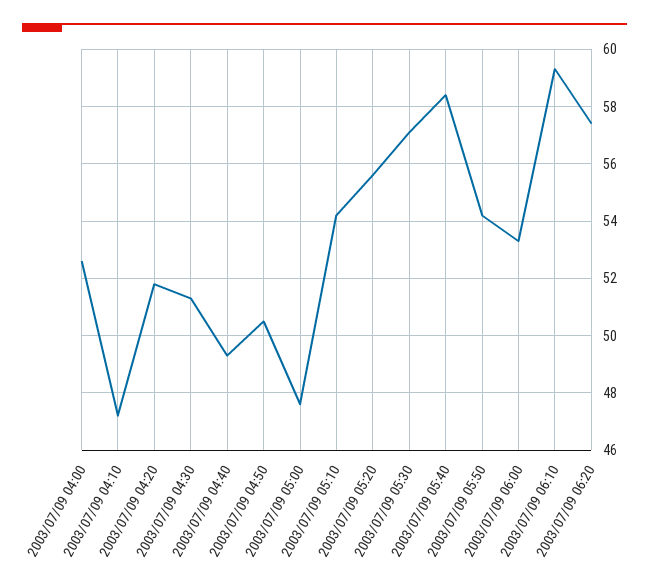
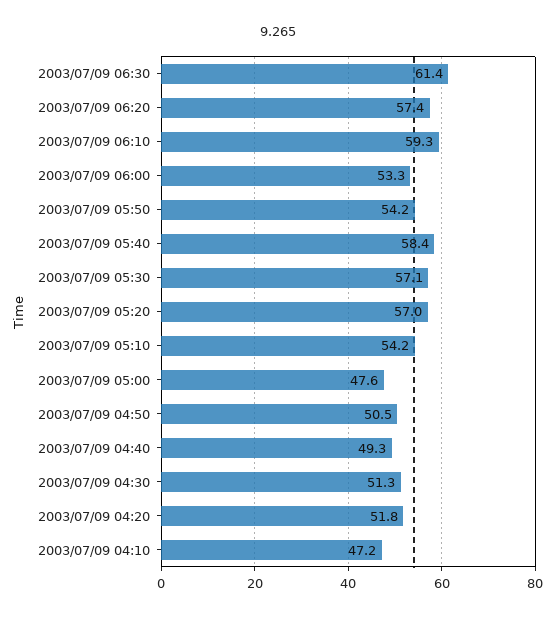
2003/07/09 04:00: 52.5 -> none
2003/07/09 05:20: 55.5 -> 57
2003/07/09 06:30: none -> 61.4

